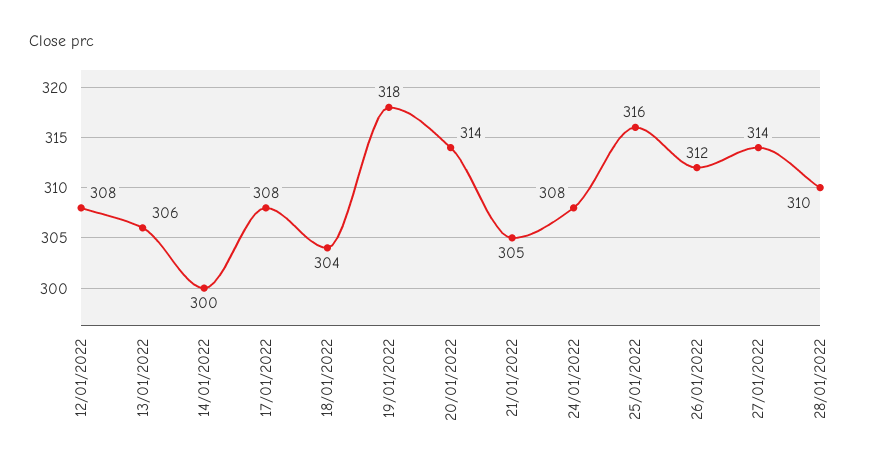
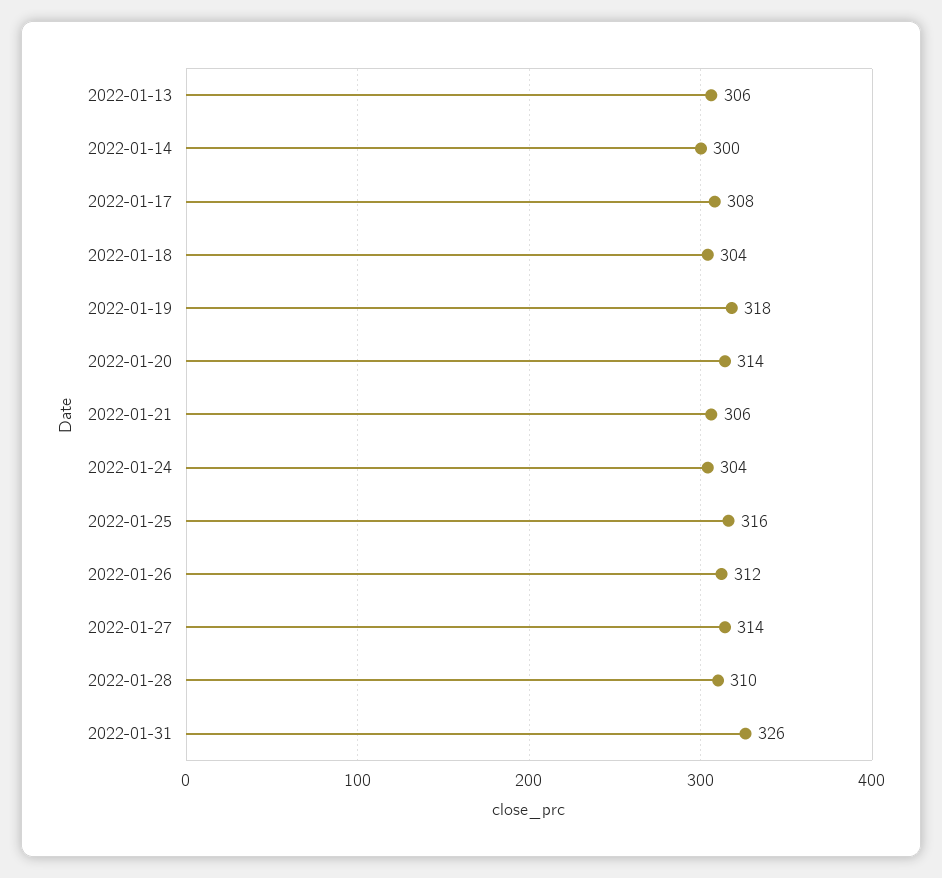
12/01/2022: 308 -> none
21/01/2022: 305 -> 306
24/01/2022: 308 -> 304
2022-01-31: none -> 326

